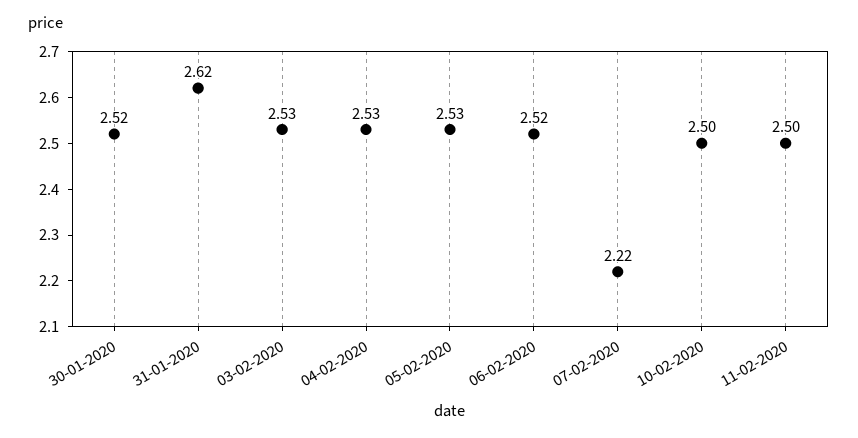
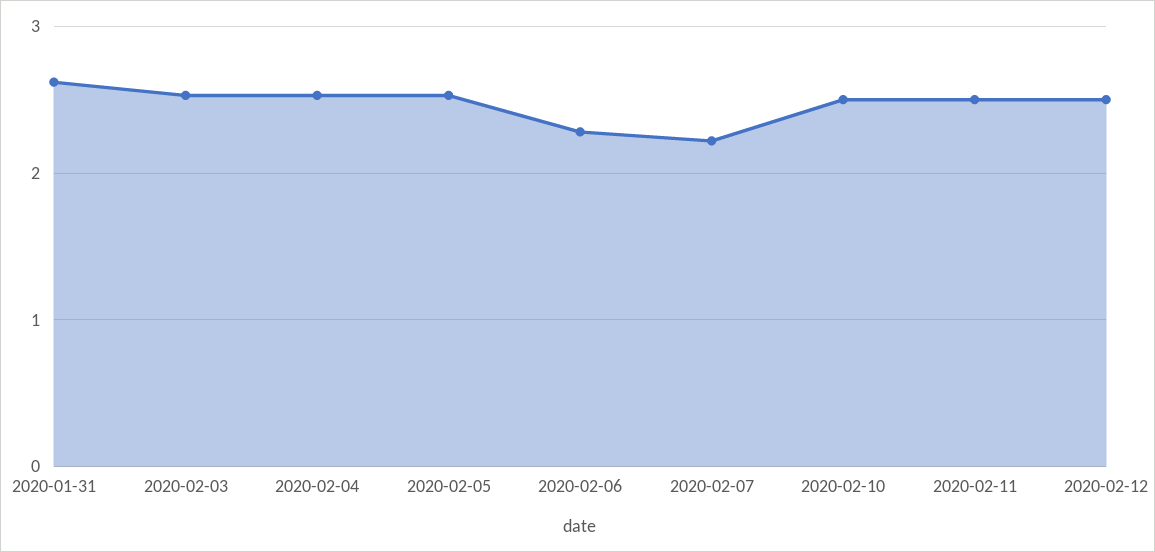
30-01-2020: 2.52 -> none
06-02-2020: 2.52 -> 2.3
2020-02-12: none -> 2.5

